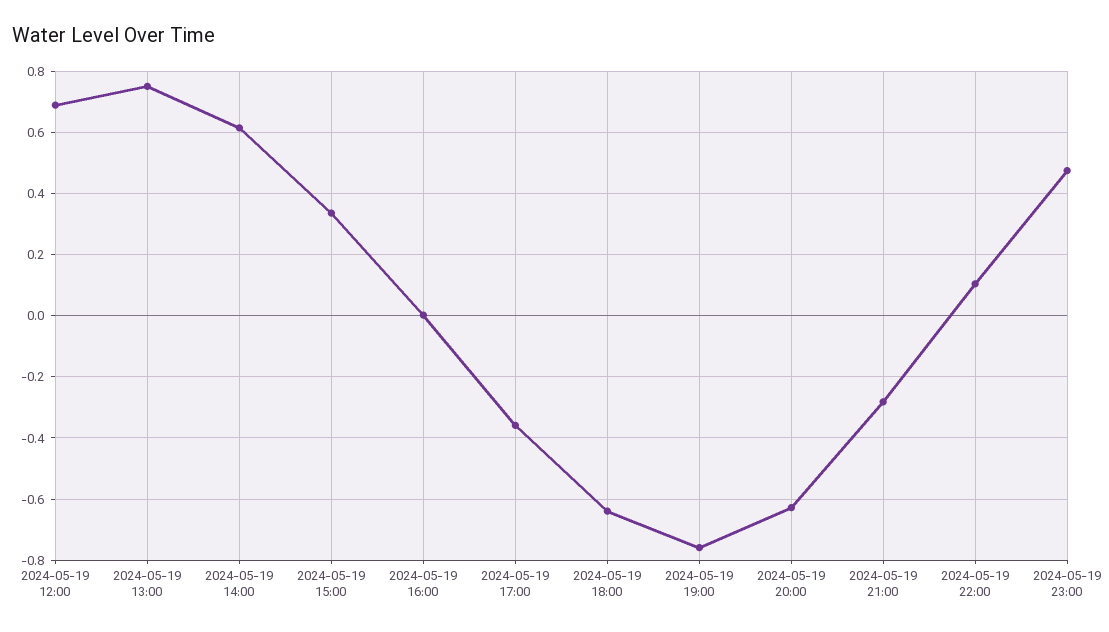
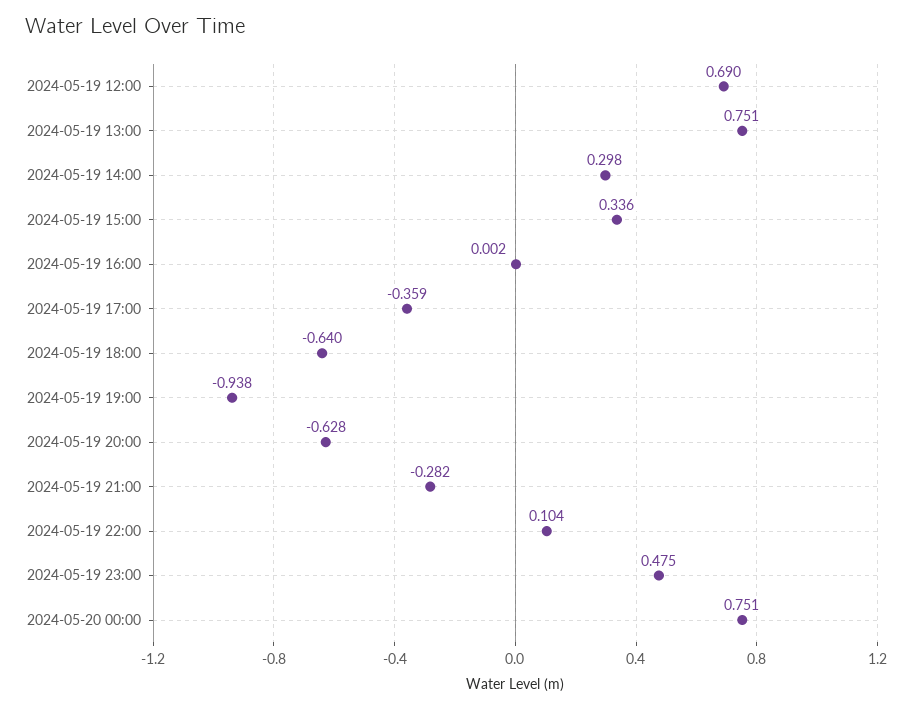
2024-05-19 14:00: 0.62 -> 0.298
2024-05-19 19:00: -0.76 -> -0.938
2024-05-20 00:00: none -> 0.751

